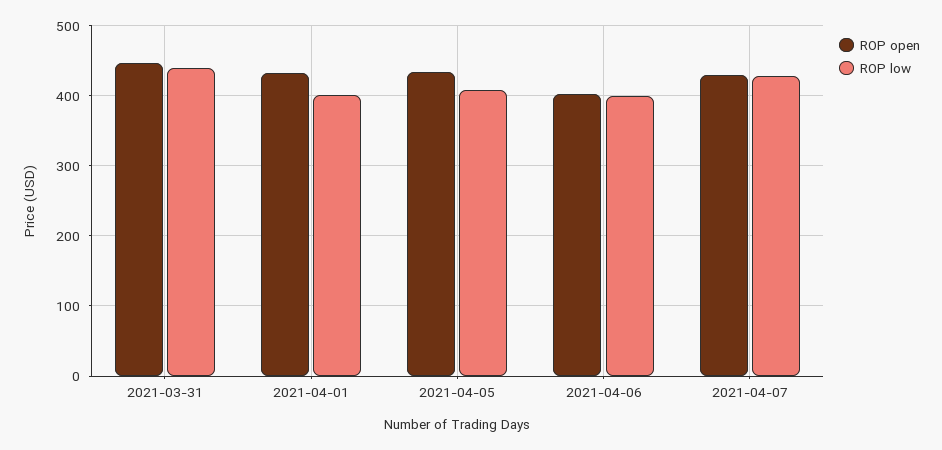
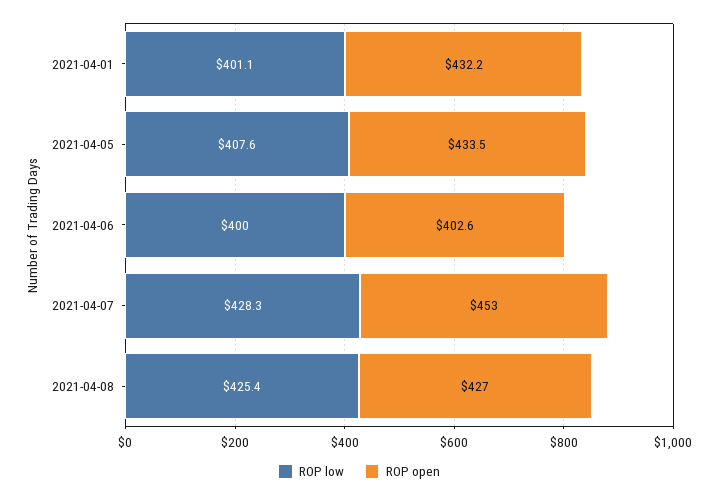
ROP open, 2021-03-31: 450 -> none
ROP low, 2021-03-31: 440 -> none
ROP open, 2021-04-07: 430 -> 453
ROP low, 2021-04-08: none -> 425.4
ROP open, 2021-04-08: none -> 427

